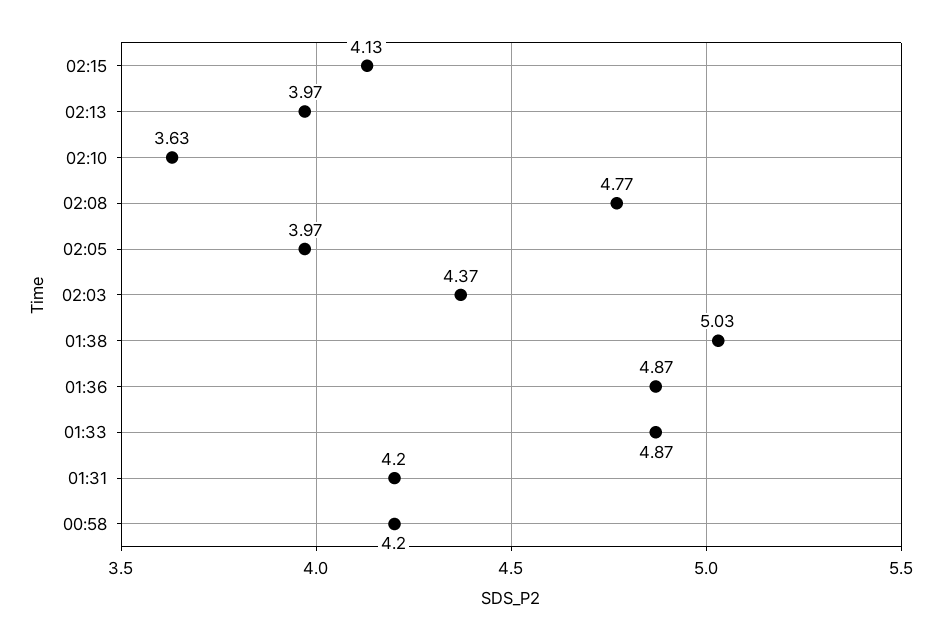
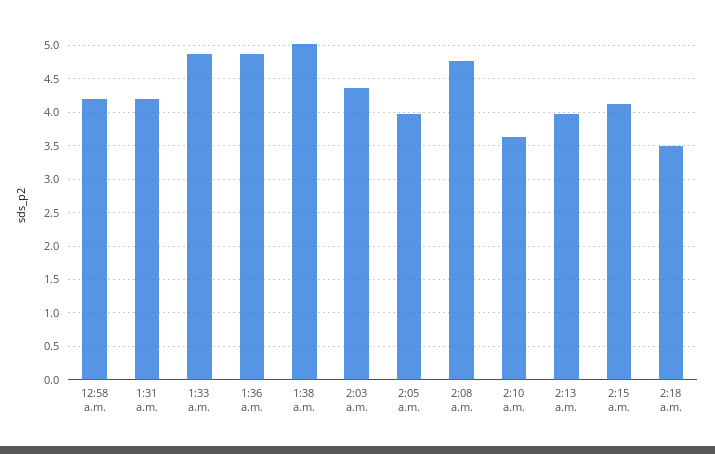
2:18 a.m.: none -> 3.5

